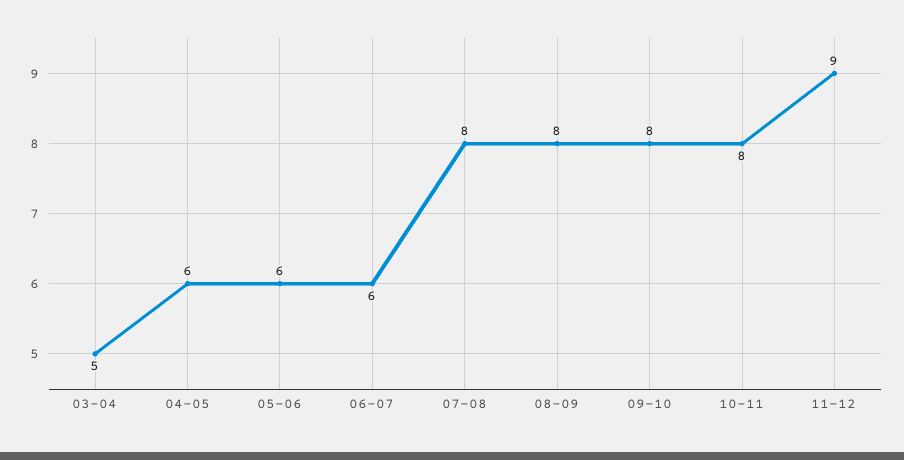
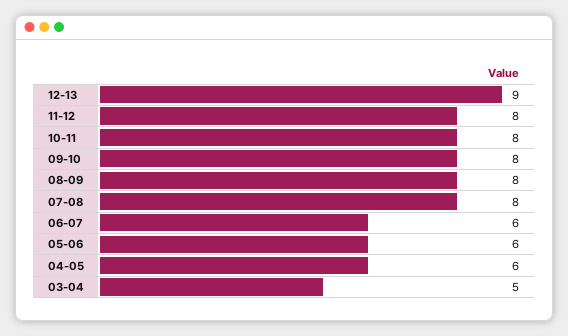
11-12: 9 -> 8
12-13: none -> 9

